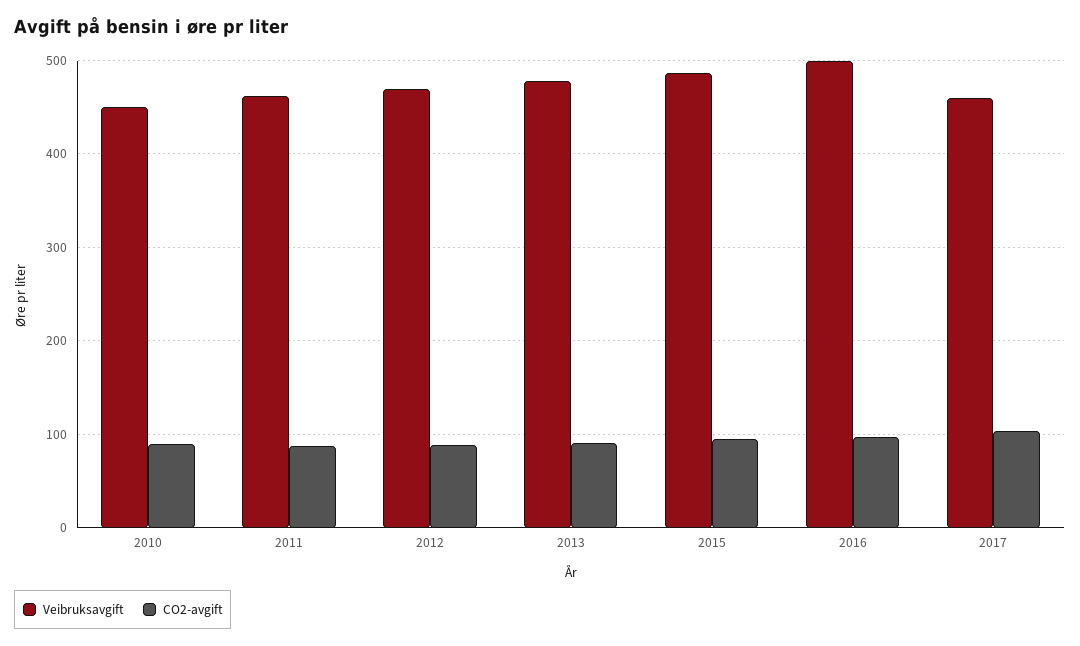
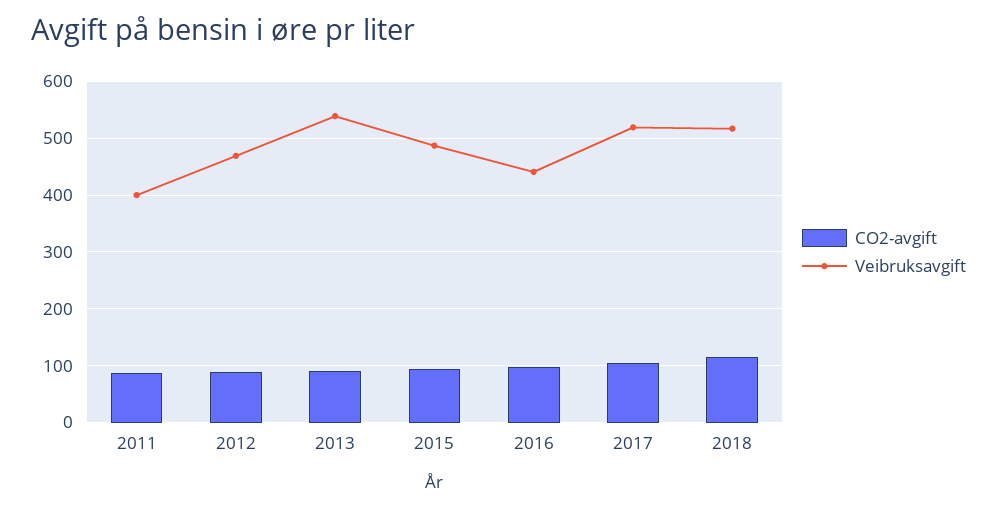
Veibruksavgift, 2010: 450 -> none
CO2-avgift, 2010: 90 -> none
Veibruksavgift, 2011: 460 -> 400
Veibruksavgift, 2013: 480 -> 540
Veibruksavgift, 2016: 500 -> 440
Veibruksavgift, 2017: 460 -> 520
CO2-avgift, 2018: none -> 120
Veibruksavgift, 2018: none -> 520

